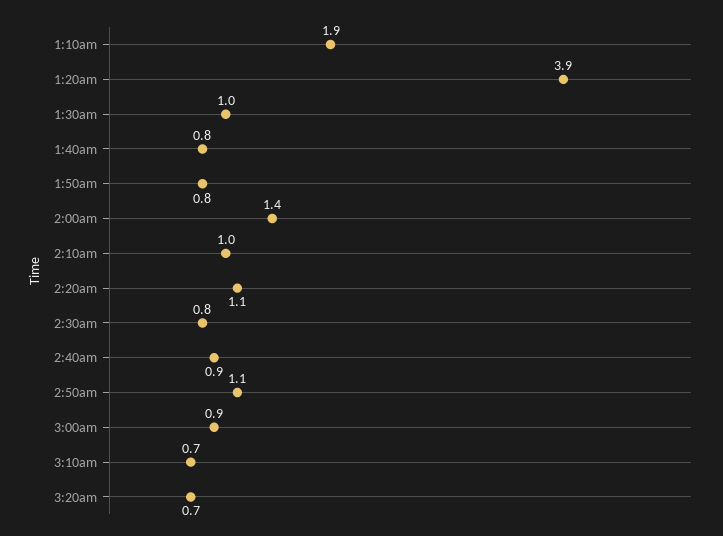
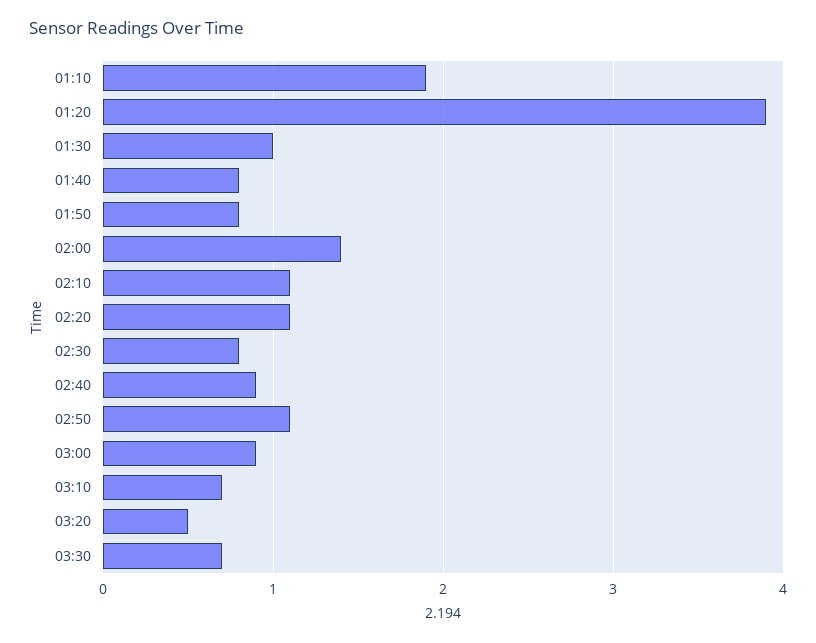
2:10am: 1 -> 1.1
3:20am: 0.7 -> 0.5
03:30: none -> 0.7

